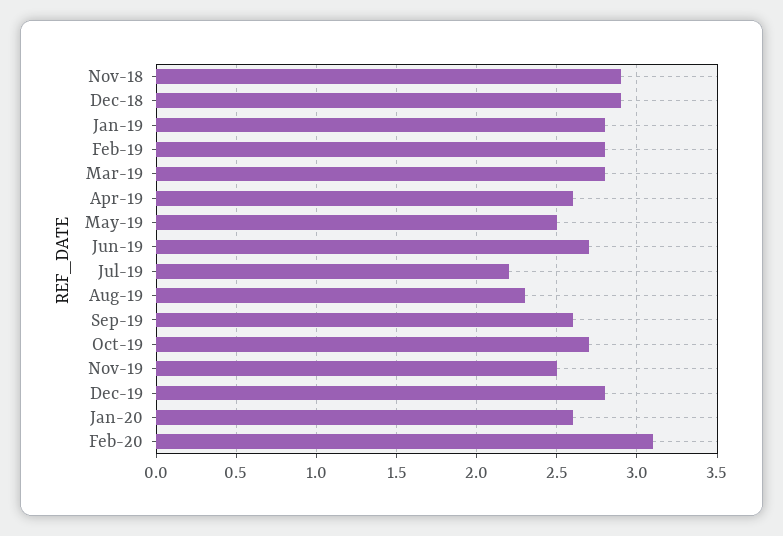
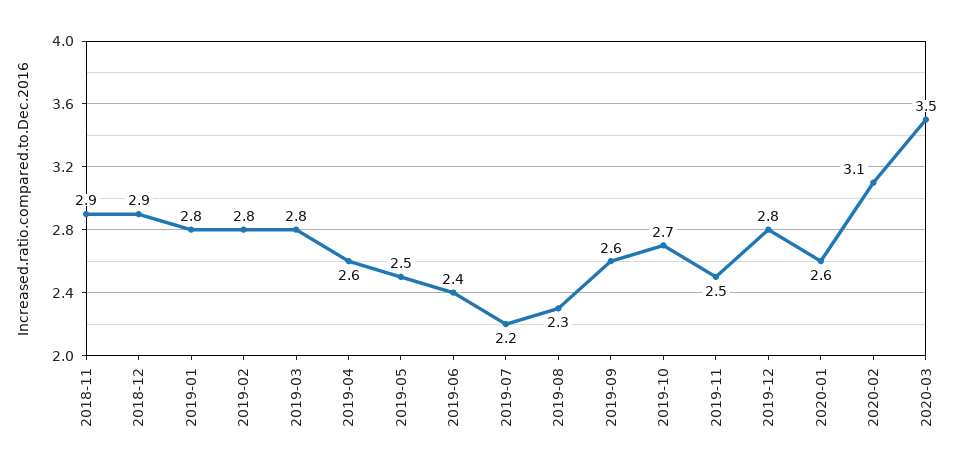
Jun-19: 2.7 -> 2.4
2020-03: none -> 3.5

